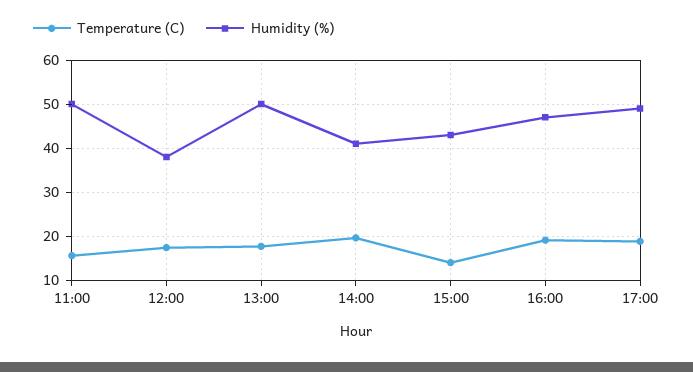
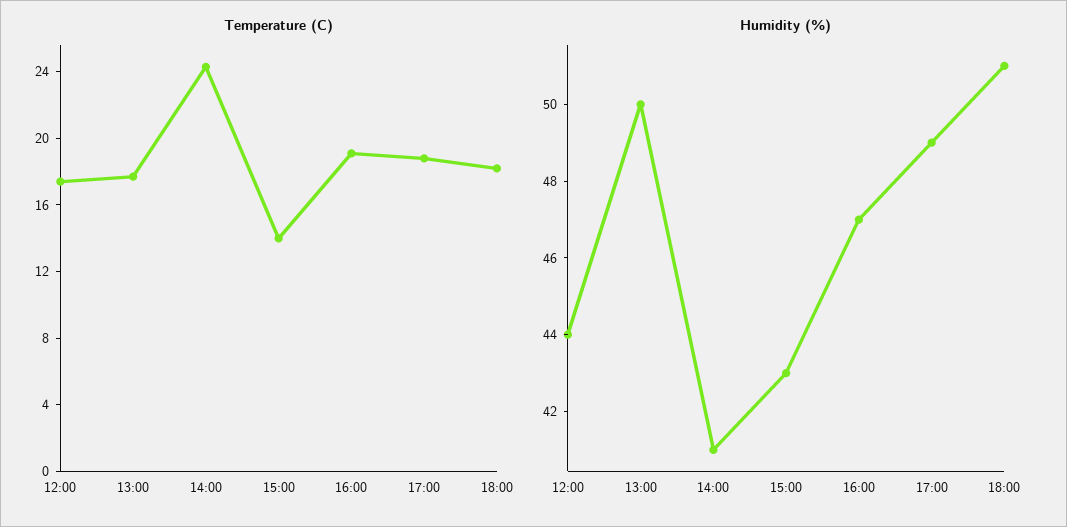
Temperature (C), 11:00: 16 -> none
Humidity (%), 11:00: 50 -> none
Humidity (%), 12:00: 38 -> 44
Temperature (C), 14:00: 20 -> 24
Temperature (C), 18:00: none -> 18
Humidity (%), 18:00: none -> 51

